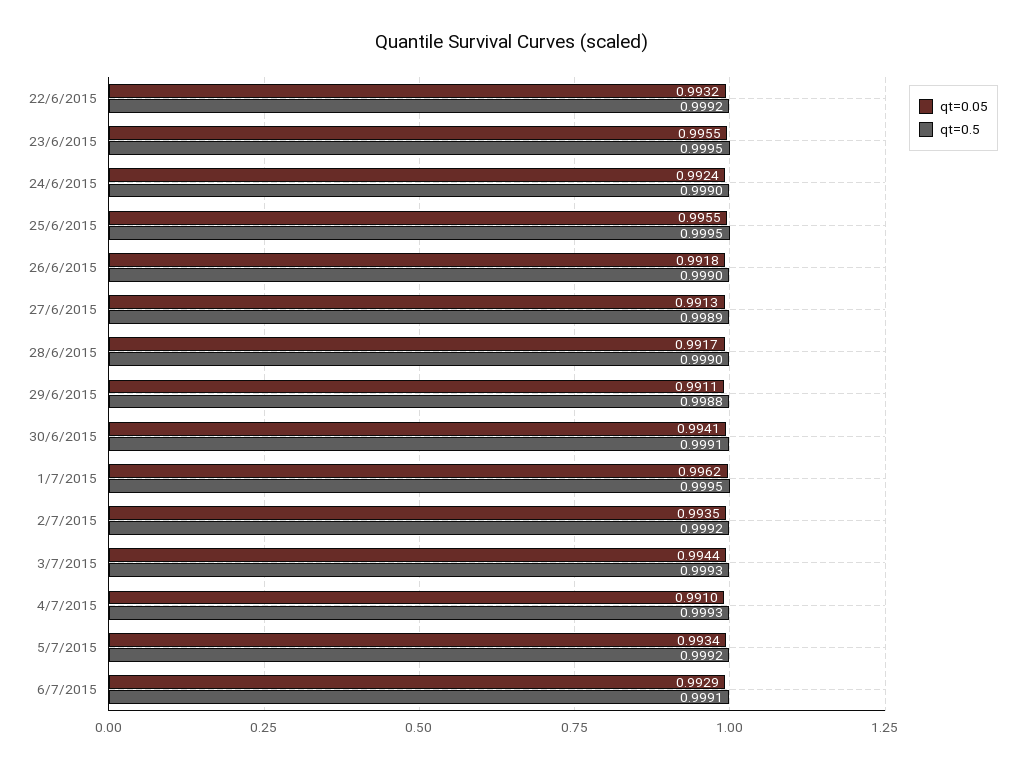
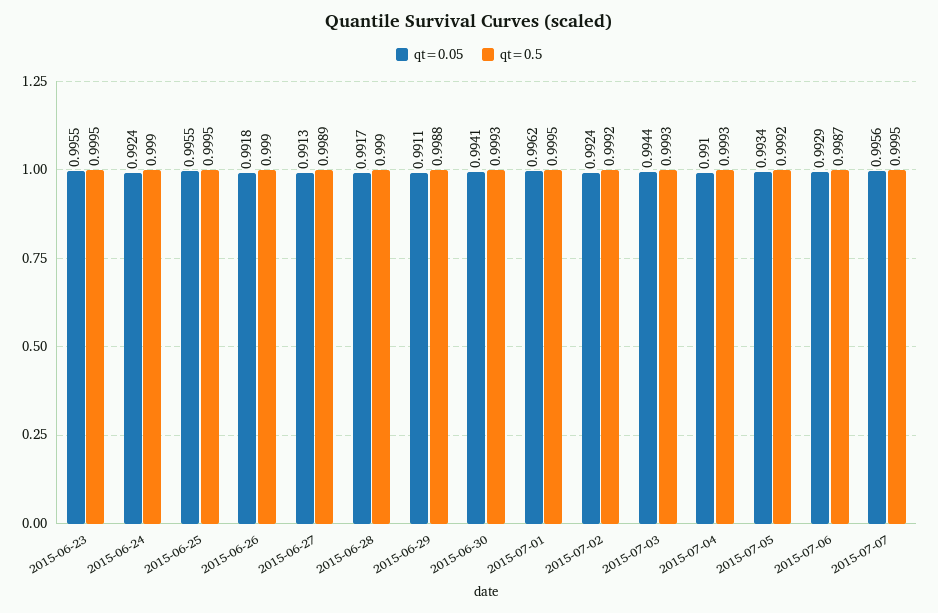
qt=0.05, 22/6/2015: 0.9932 -> none
qt=0.5, 22/6/2015: 0.9992 -> none
qt=0.5, 30/6/2015: 0.9991 -> 0.9993
qt=0.05, 2/7/2015: 0.9935 -> 0.9924
qt=0.5, 6/7/2015: 0.9991 -> 0.9987
qt=0.05, 2015-07-07: none -> 0.9956
qt=0.5, 2015-07-07: none -> 0.9995

